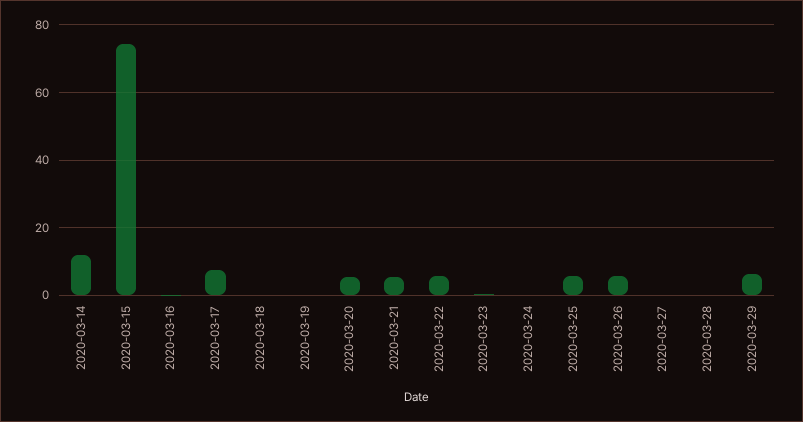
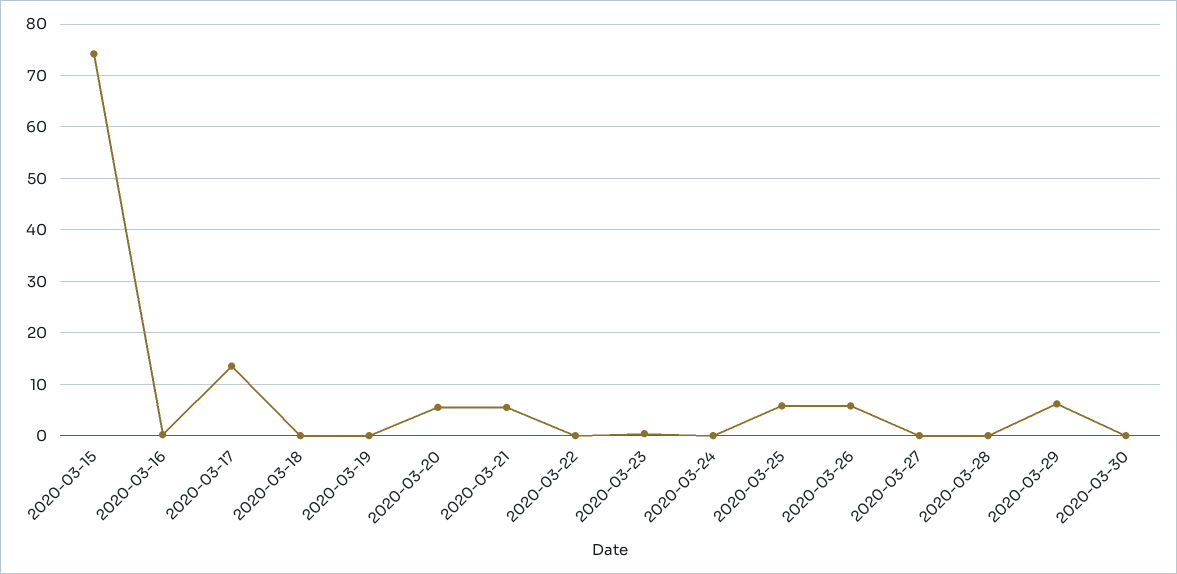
2020-03-14: 12 -> none
2020-03-17: 8 -> 14
2020-03-22: 6 -> 0
2020-03-30: none -> 0

